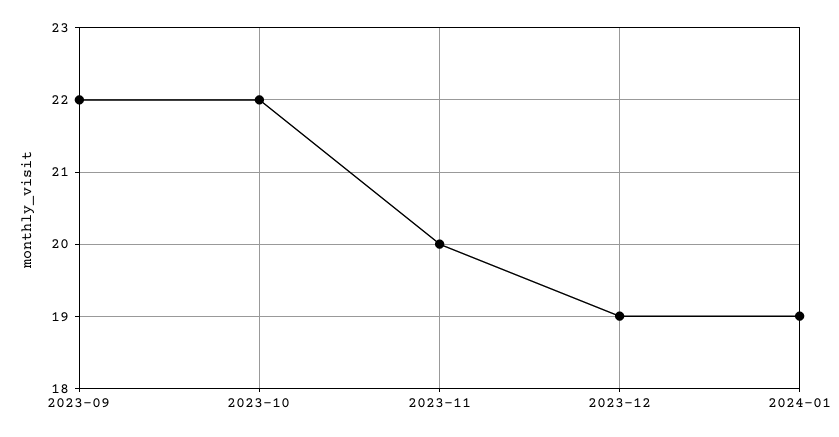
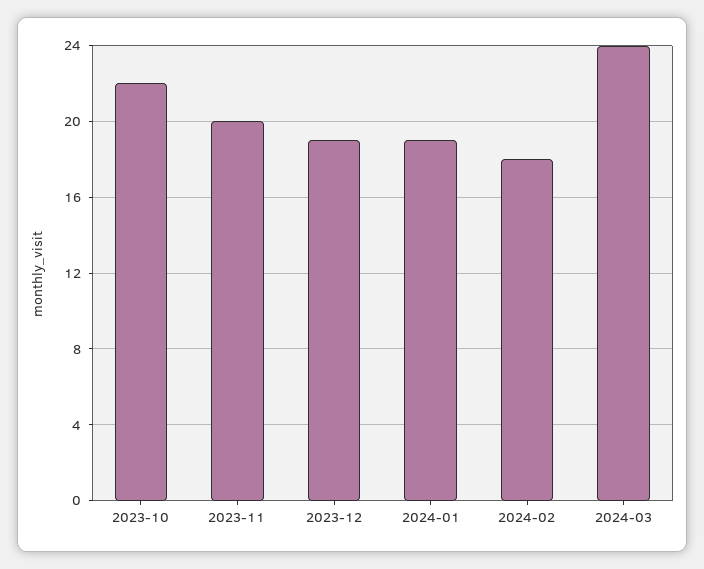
2023-09: 22 -> none
2024-02: none -> 18
2024-03: none -> 24

